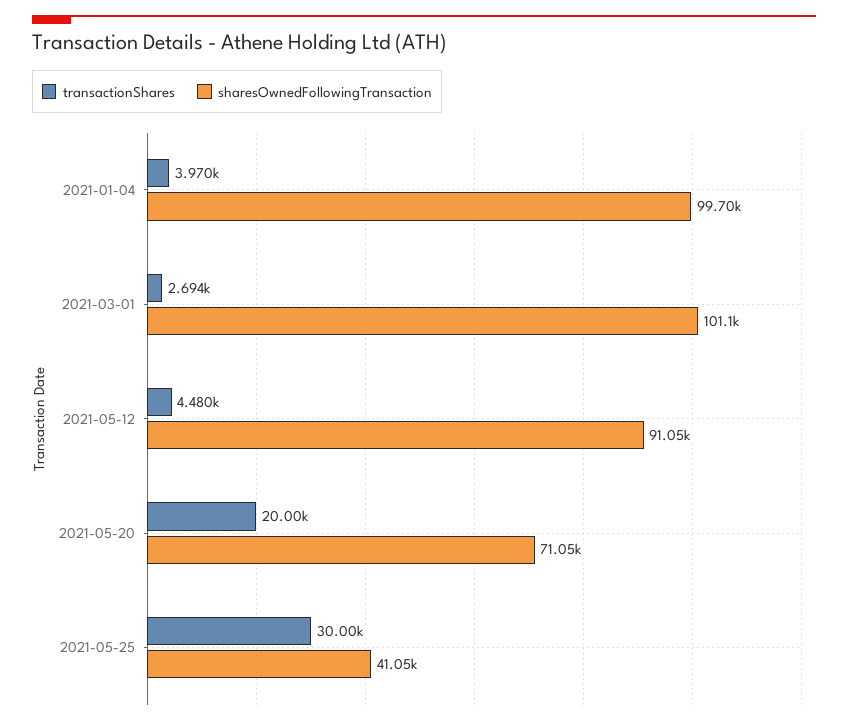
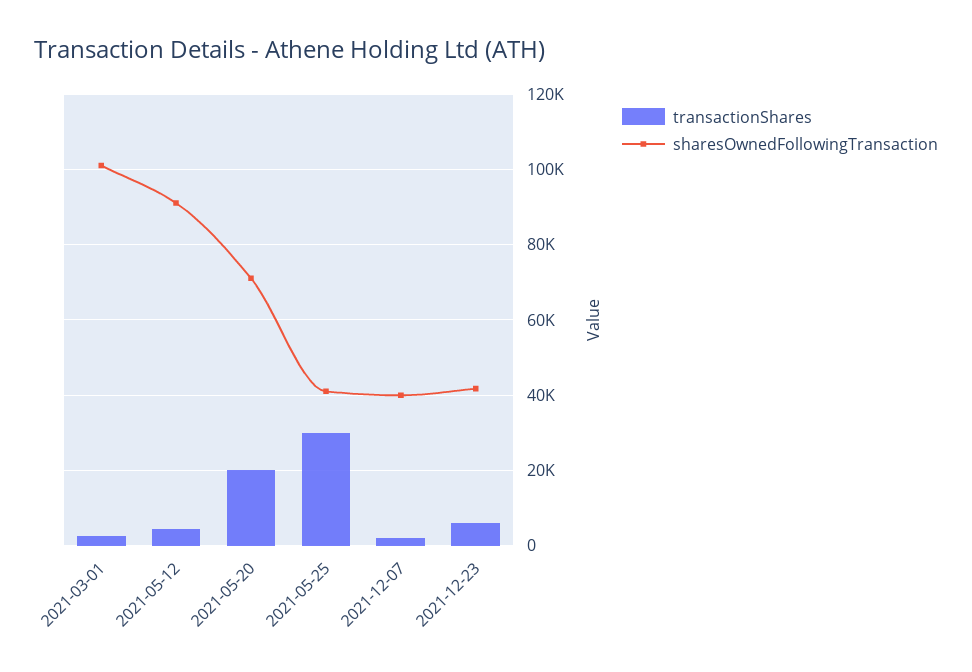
transactionShares, 2021-01-04: 3970 -> none
sharesOwnedFollowingTransaction, 2021-01-04: 99700 -> none
transactionShares, 2021-12-07: none -> 2000
sharesOwnedFollowingTransaction, 2021-12-07: none -> 40000
transactionShares, 2021-12-23: none -> 6000
sharesOwnedFollowingTransaction, 2021-12-23: none -> 42000

